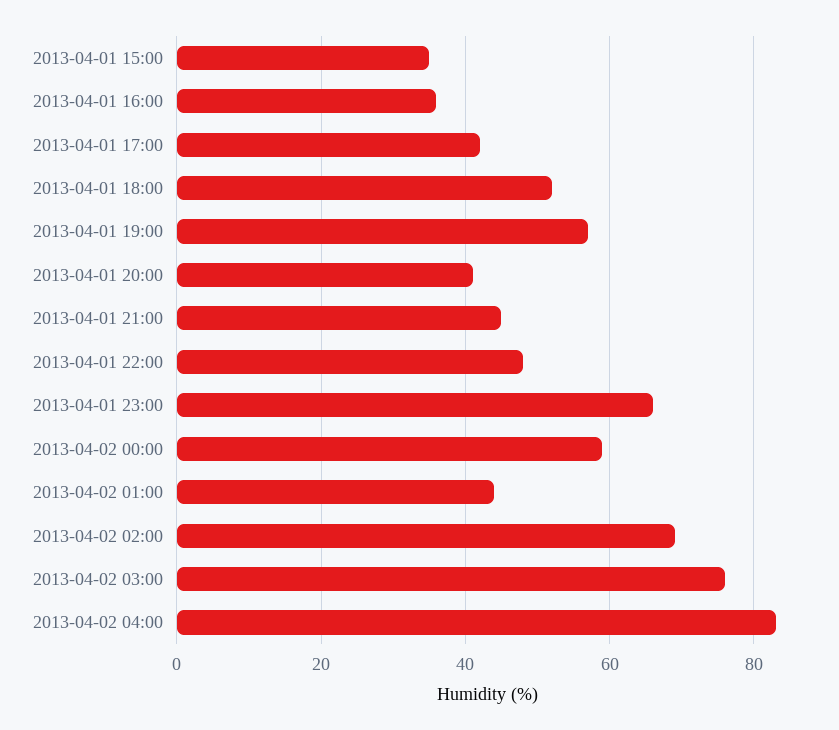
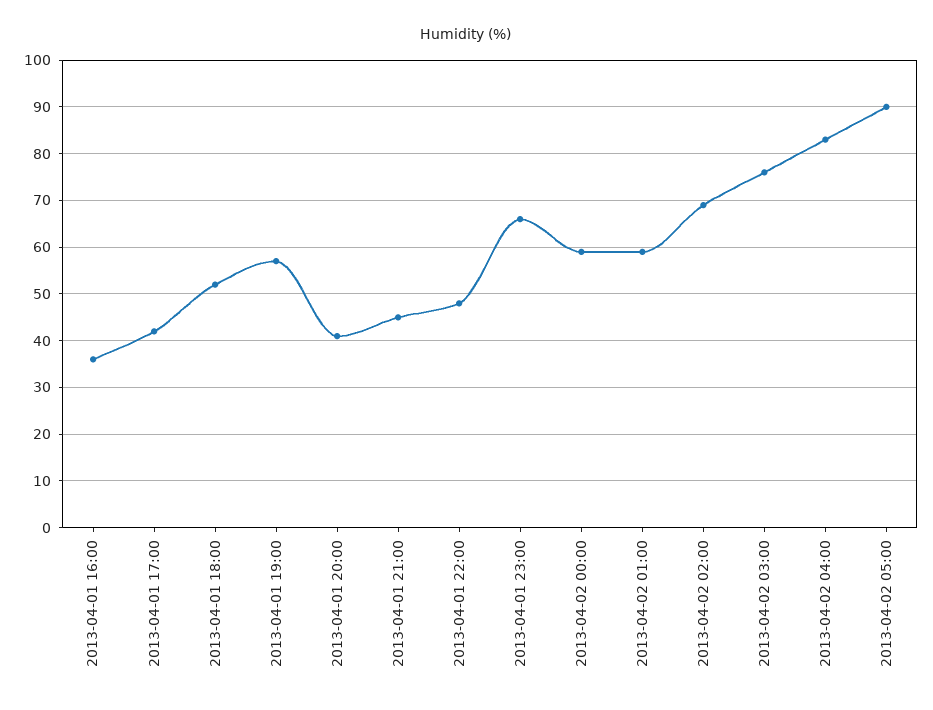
2013-04-01 15:00: 35 -> none
2013-04-02 01:00: 45 -> 60
2013-04-02 05:00: none -> 90

